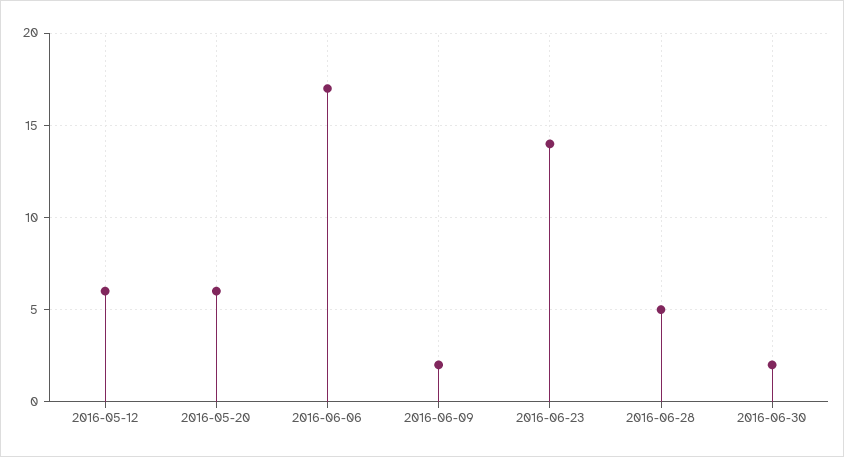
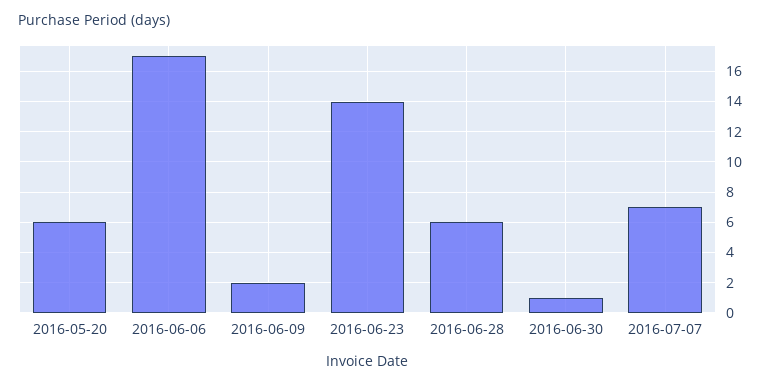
2016-05-12: 6 -> none
2016-06-28: 5 -> 6
2016-06-30: 2 -> 1
2016-07-07: none -> 7

